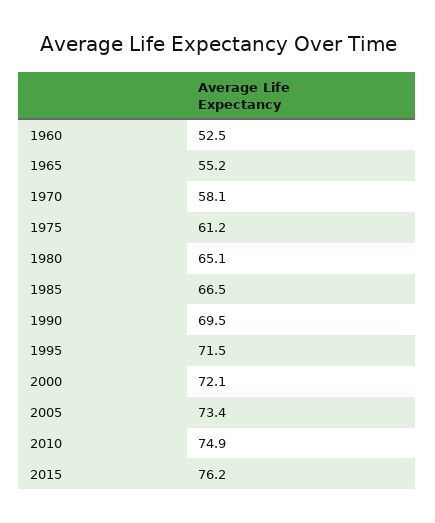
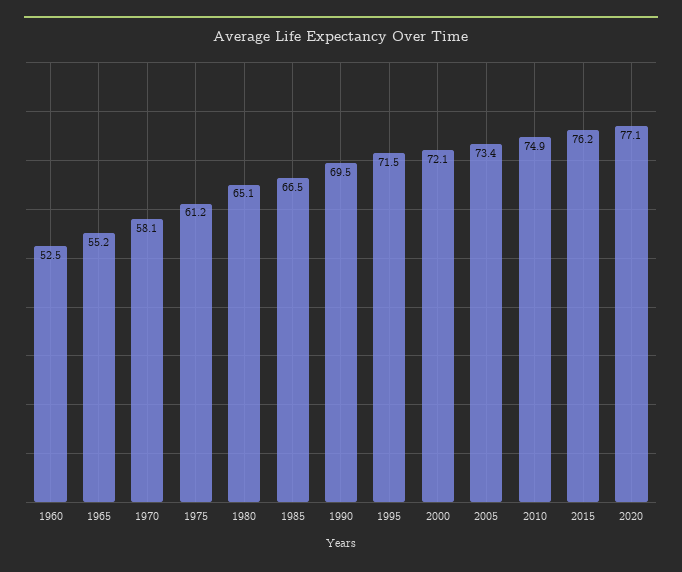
2020: none -> 77.1

